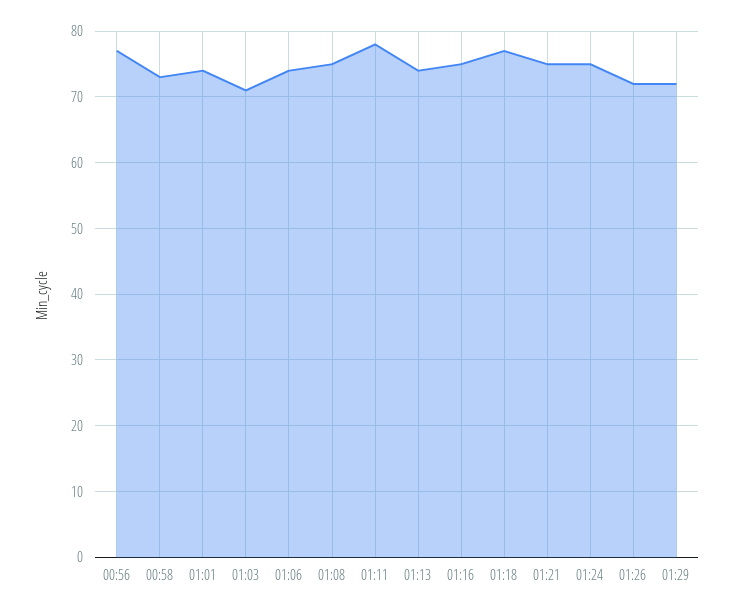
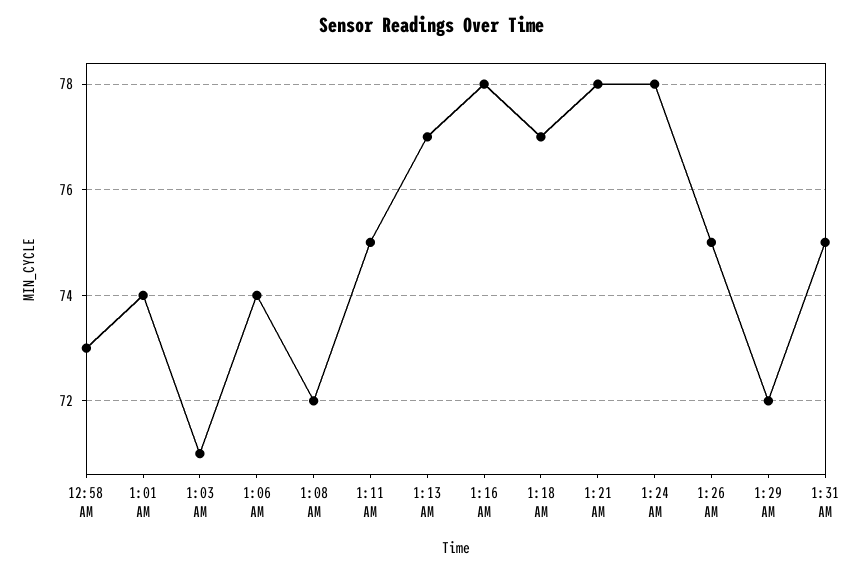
00:56: 77 -> none
01:08: 75 -> 72
01:11: 78 -> 75
01:13: 74 -> 77
01:16: 75 -> 78
01:21: 75 -> 78
01:24: 75 -> 78
01:26: 72 -> 75
1:31 AM: none -> 75

